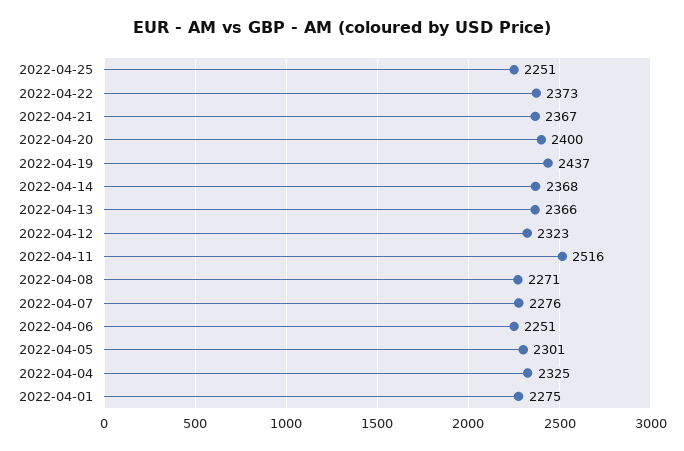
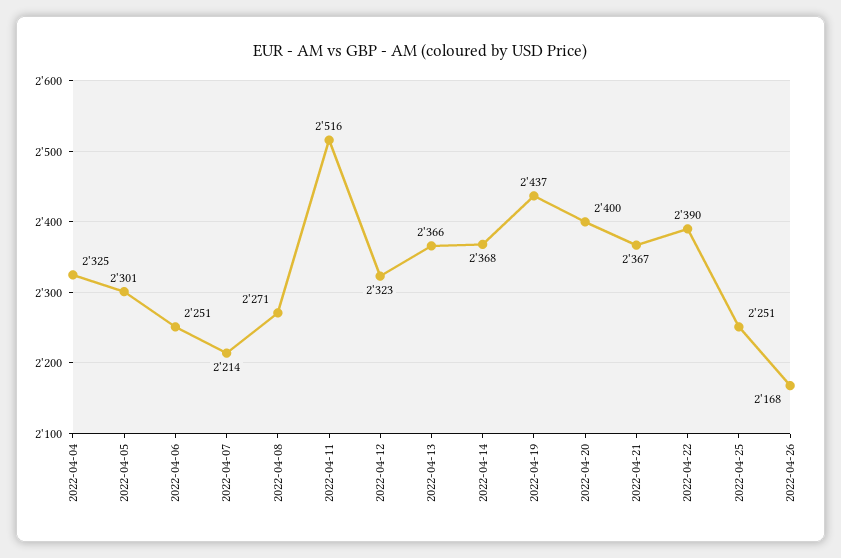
2022-04-22: 2373 -> 2390
2022-04-07: 2276 -> 2214
2022-04-01: 2275 -> none
2022-04-26: none -> 2168

